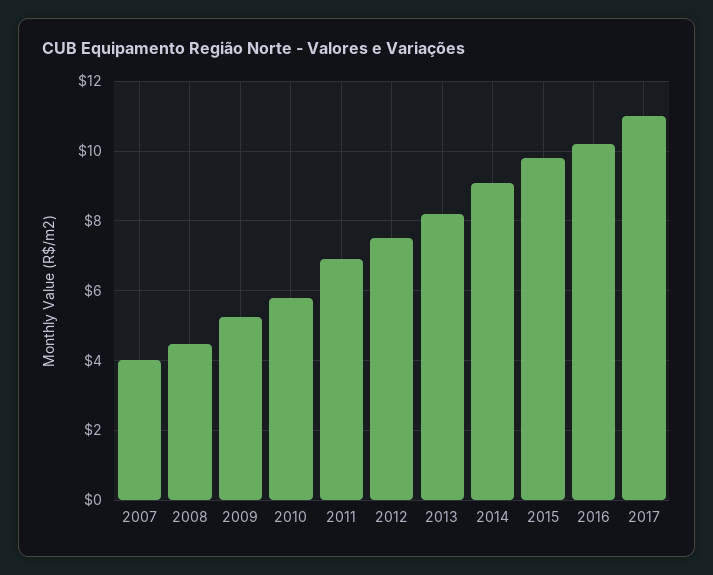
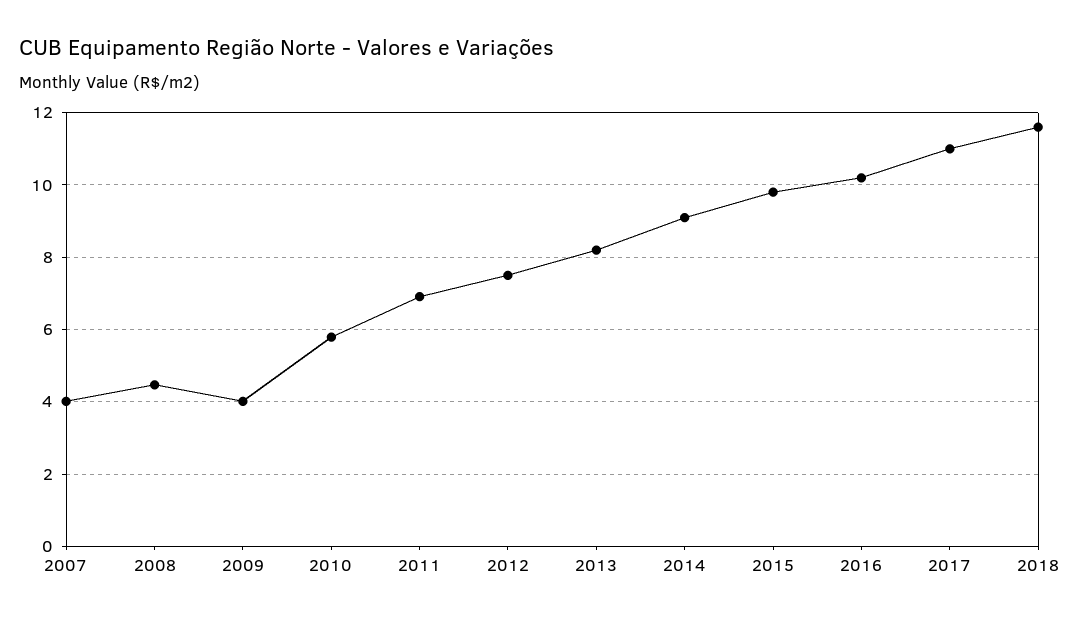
2009: 5.2 -> 4
2018: none -> 11.6

